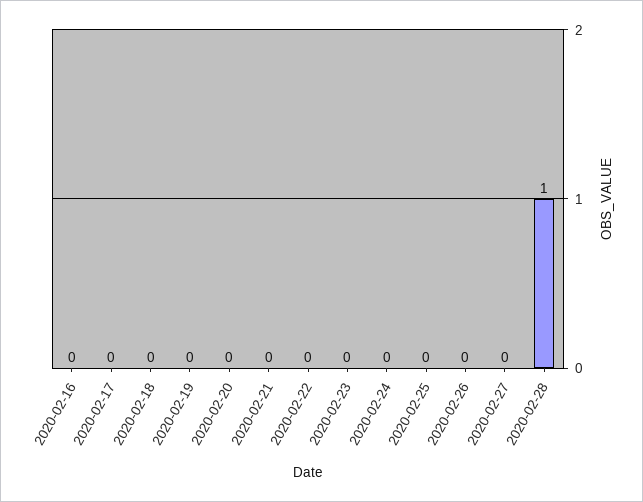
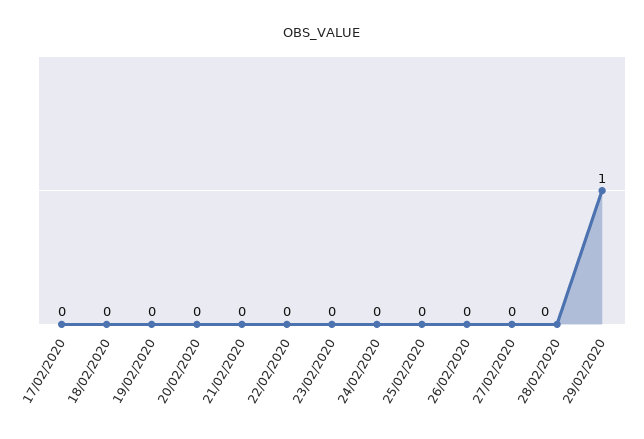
2020-02-16: 0 -> none
2020-02-28: 1 -> 0
29/02/2020: none -> 1

